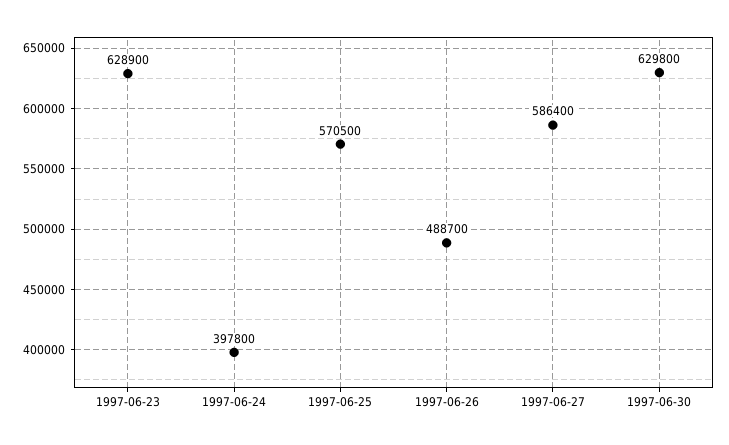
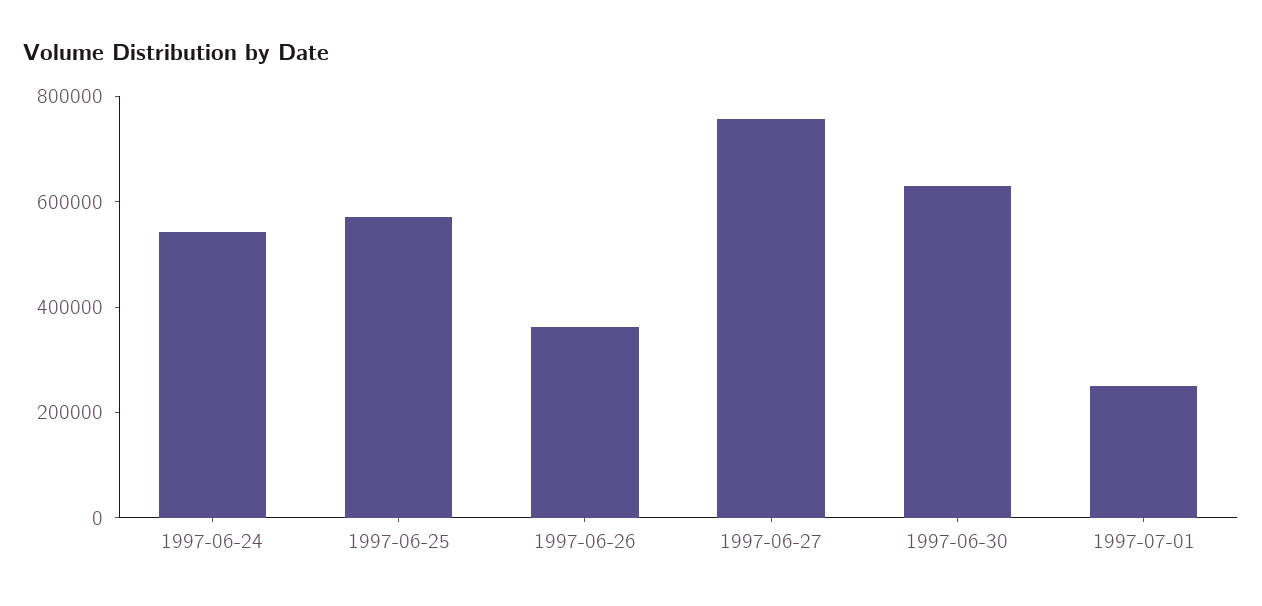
1997-06-23: 628900 -> none
1997-06-24: 397800 -> 550000
1997-06-26: 488700 -> 350000
1997-06-27: 586400 -> 750000
1997-07-01: none -> 250000

